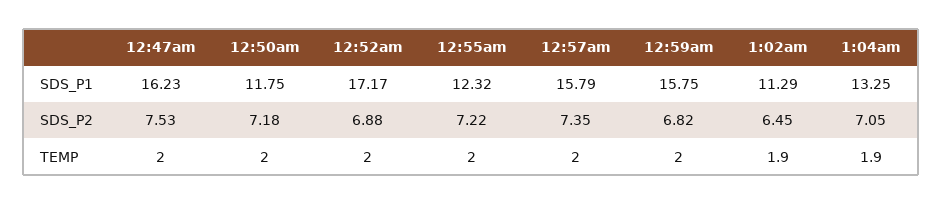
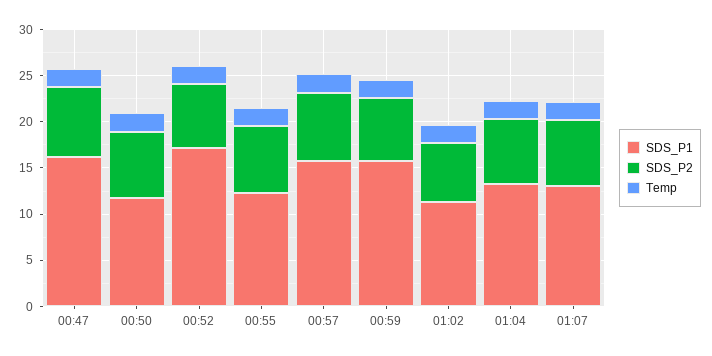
SDS_P1, 01:07: none -> 13
SDS_P2, 01:07: none -> 7
TEMP, 01:07: none -> 2

